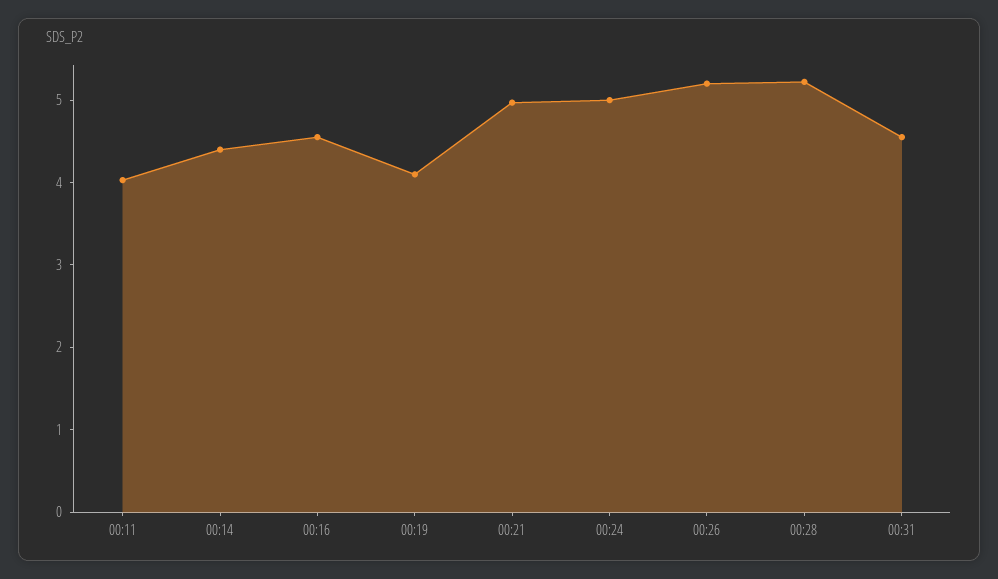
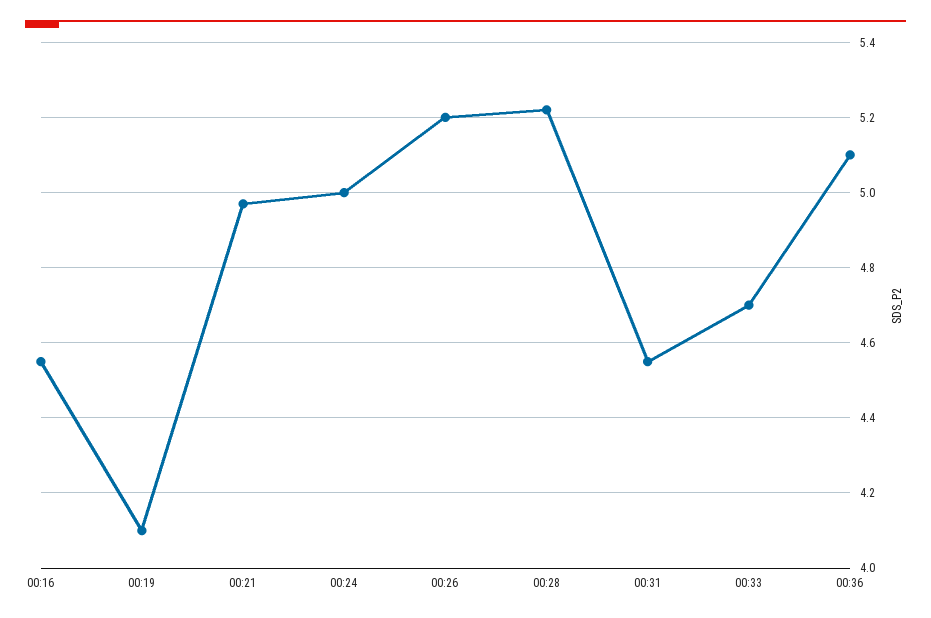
00:11: 4 -> none
00:14: 4.4 -> none
00:33: none -> 4.7
00:36: none -> 5.1

